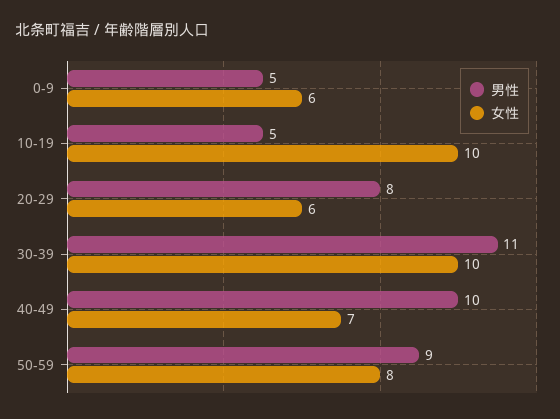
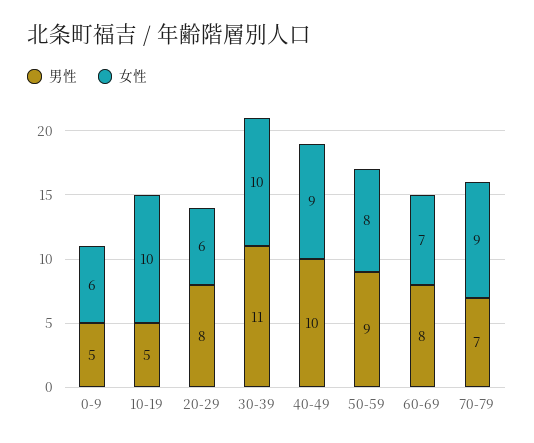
女性, 40-49: 7 -> 9
男性, 60-69: none -> 8
女性, 60-69: none -> 7
男性, 70-79: none -> 7
女性, 70-79: none -> 9

